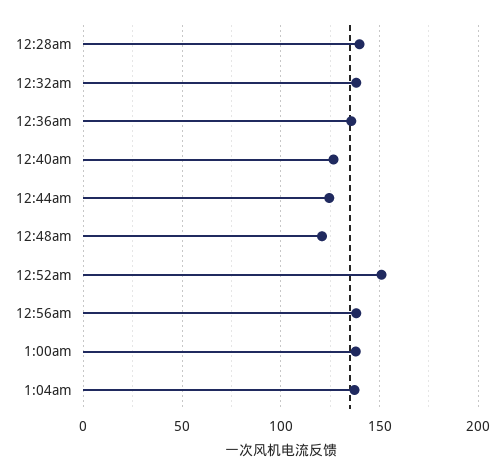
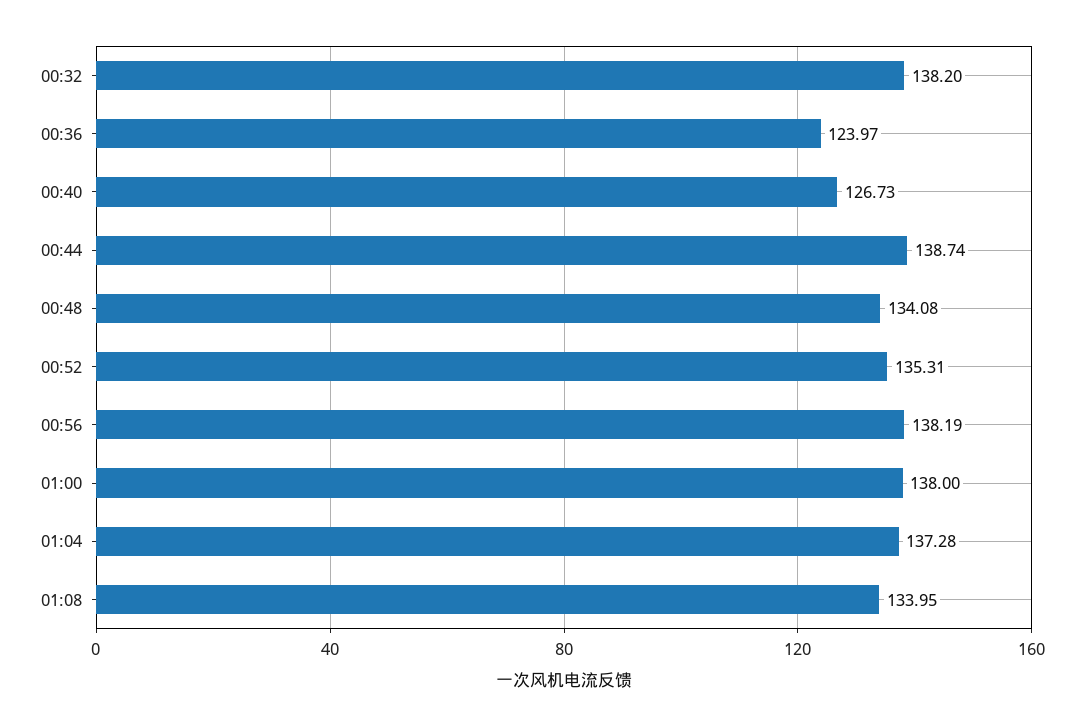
12:28am: 140 -> none
12:36am: 135 -> 123.97
12:44am: 125 -> 138.74
12:48am: 120 -> 134.08
12:52am: 150 -> 135.31
01:08: none -> 133.95

